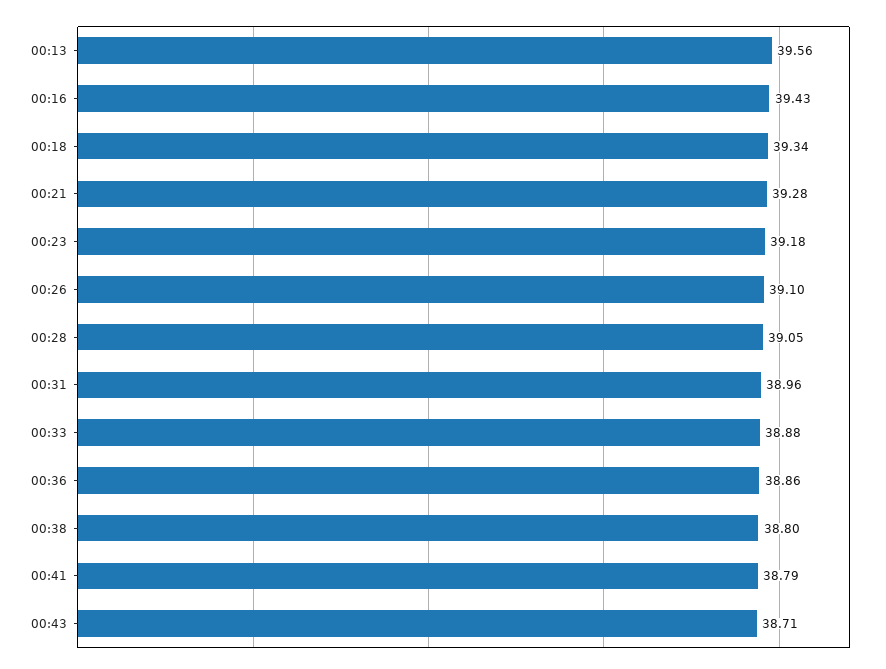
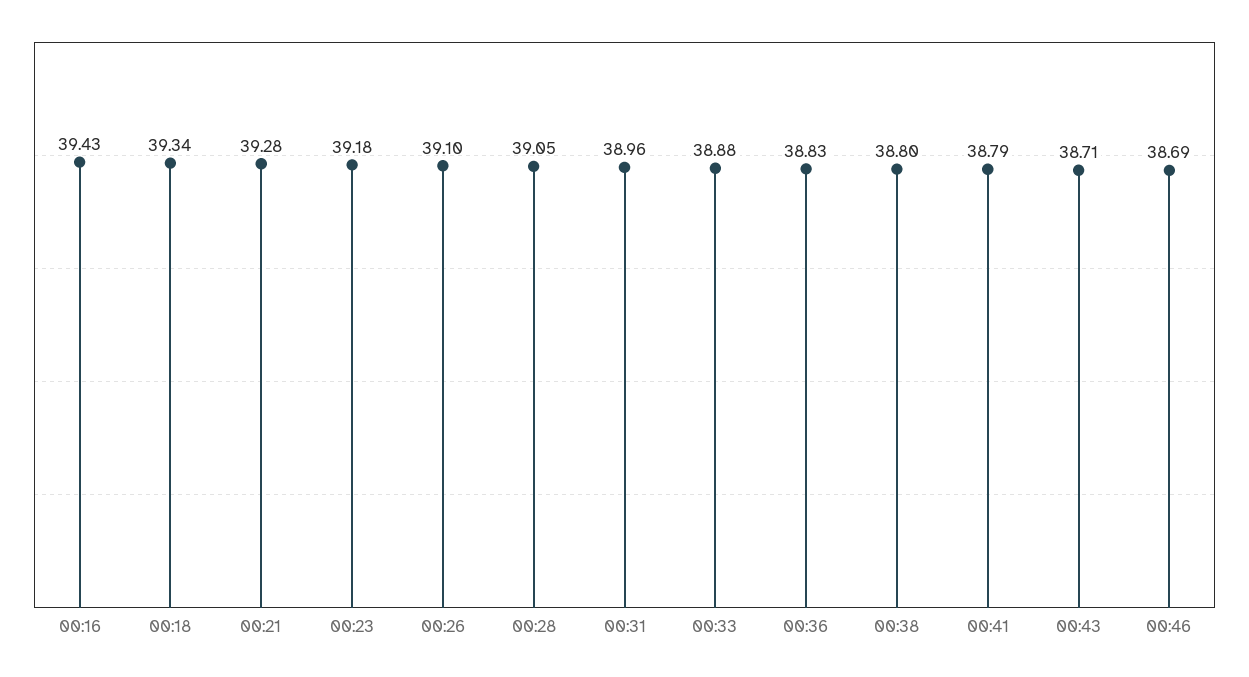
00:13: 39.56 -> none
00:36: 38.86 -> 38.83
00:46: none -> 38.69

